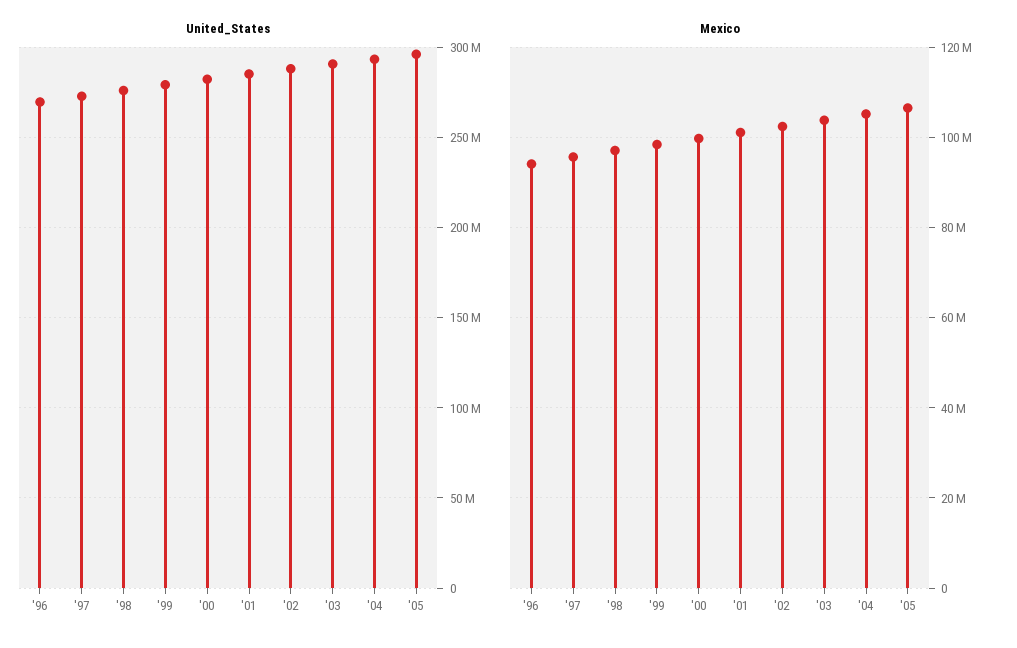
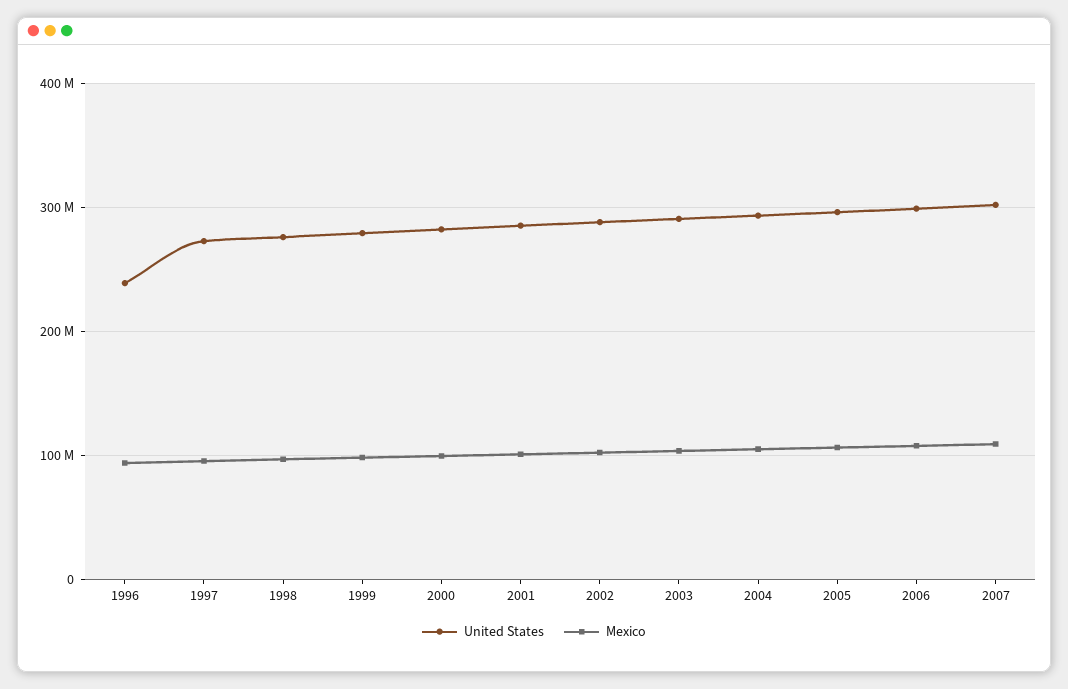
United_States, '96: 270000000 -> 240000000
United_States, 2006: none -> 300000000
Mexico, 2006: none -> 110000000
United_States, 2007: none -> 300000000
Mexico, 2007: none -> 110000000

